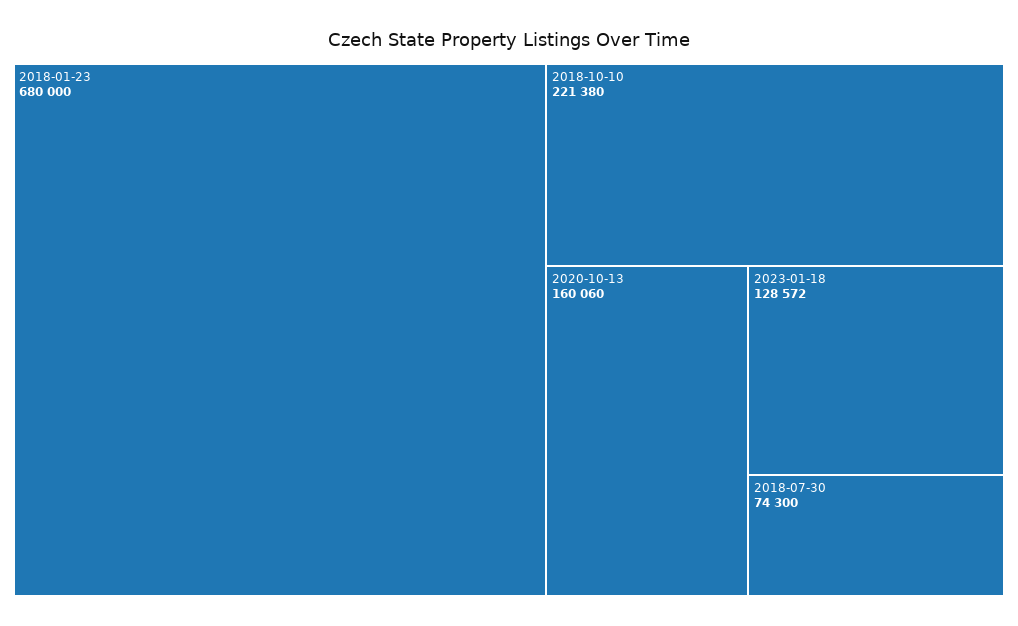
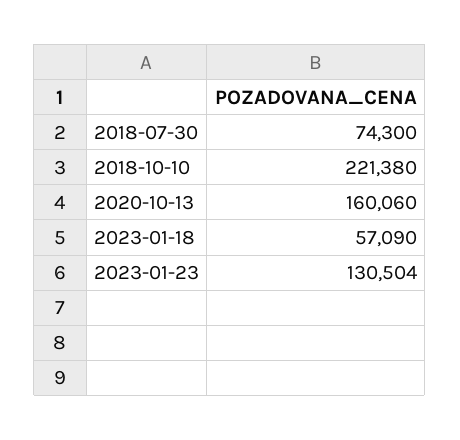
2018-01-23: 680000 -> none
2023-01-18: 128572 -> 57090
2023-01-23: none -> 130504

